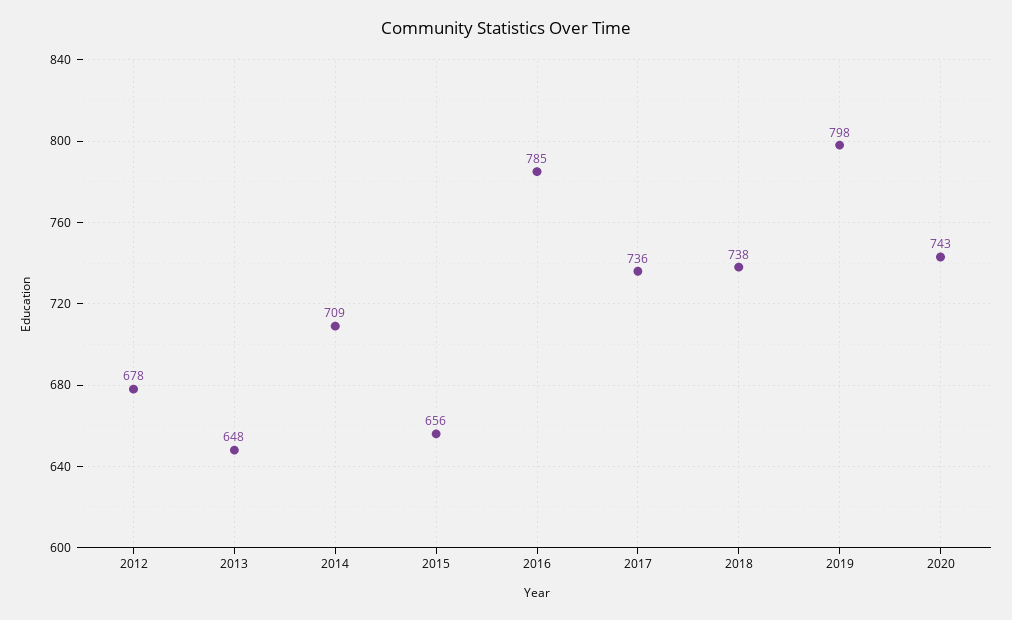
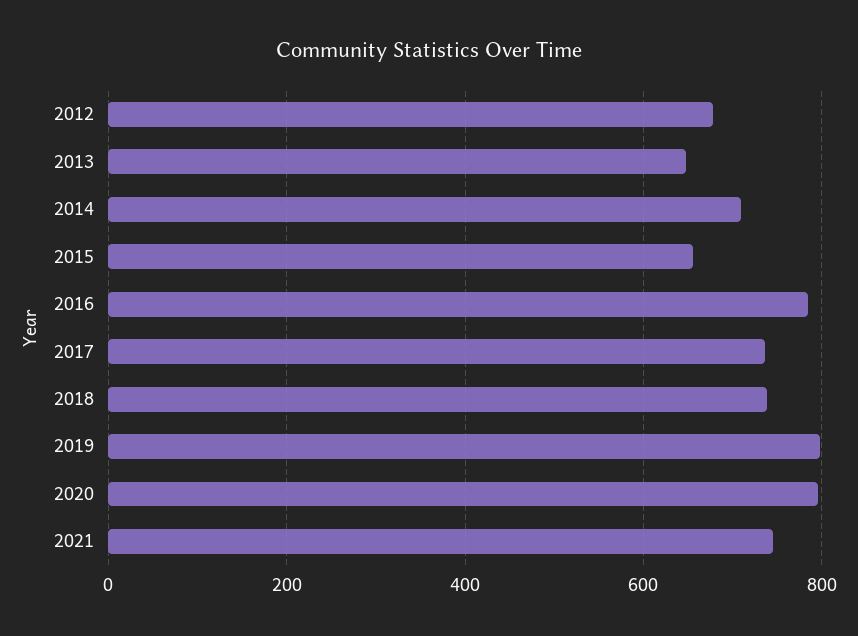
2020: 743 -> 800
2021: none -> 740

